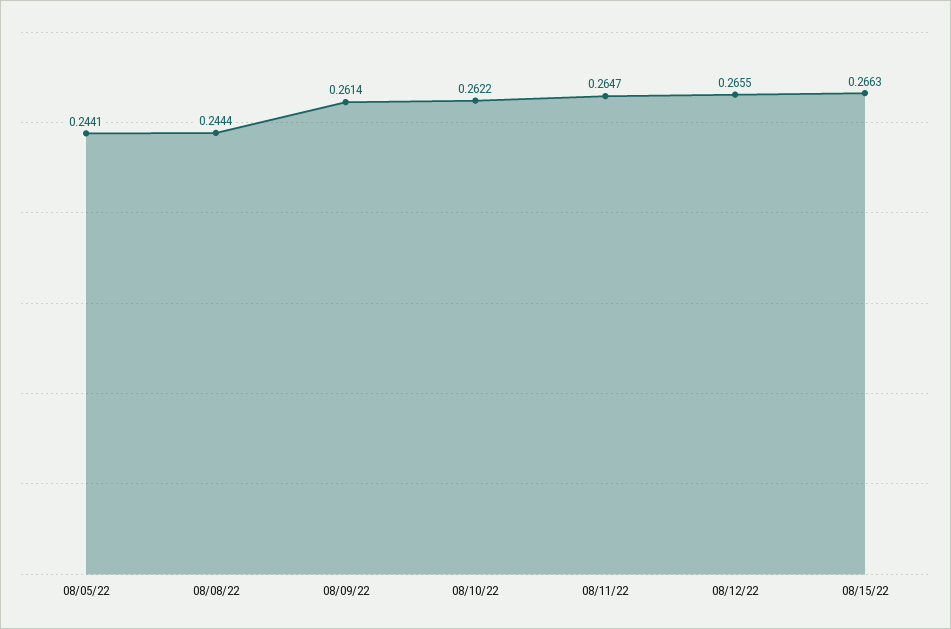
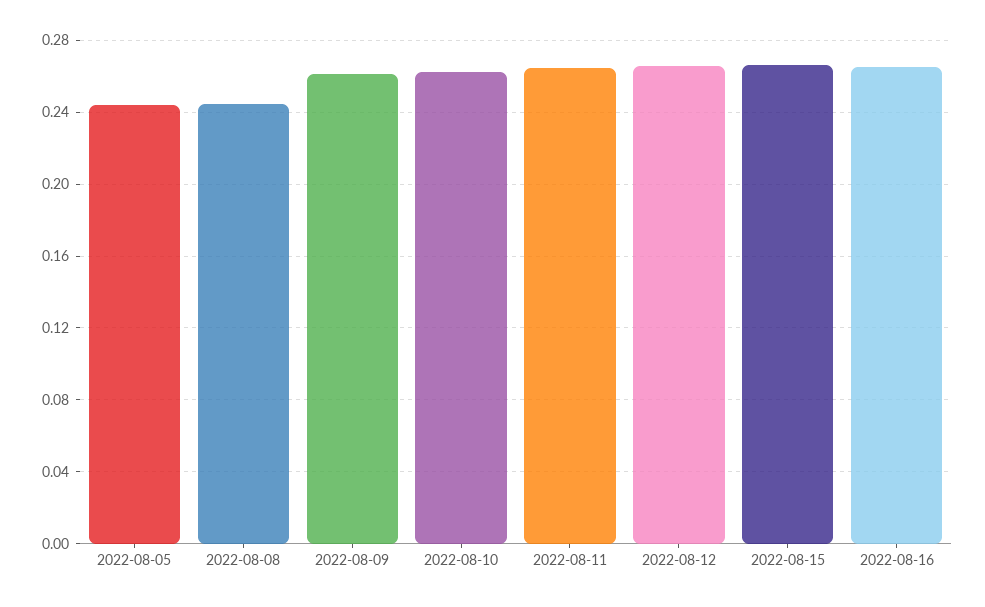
2022-08-16: none -> 0.265

